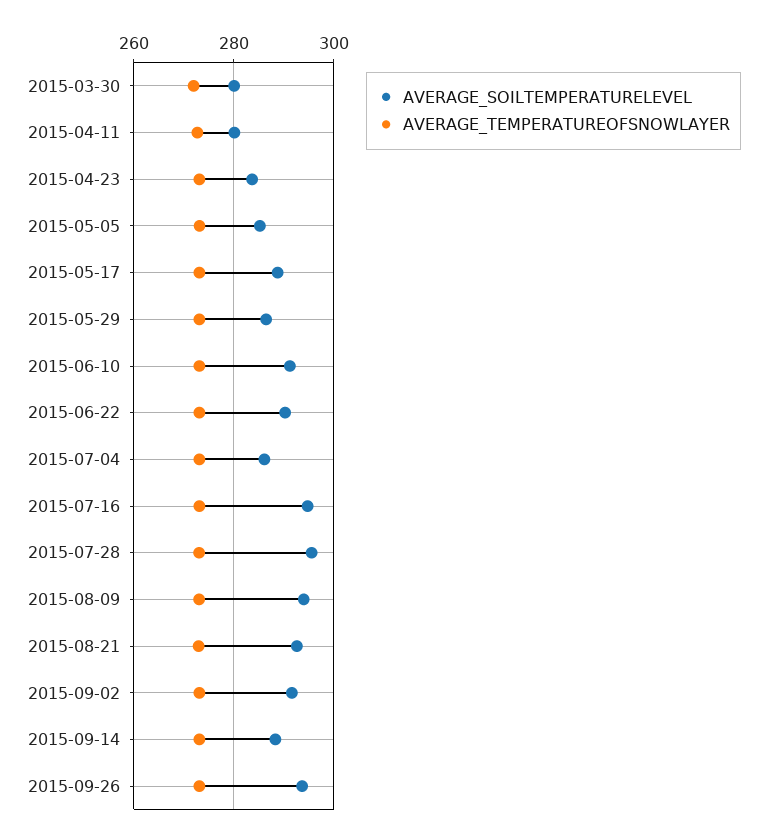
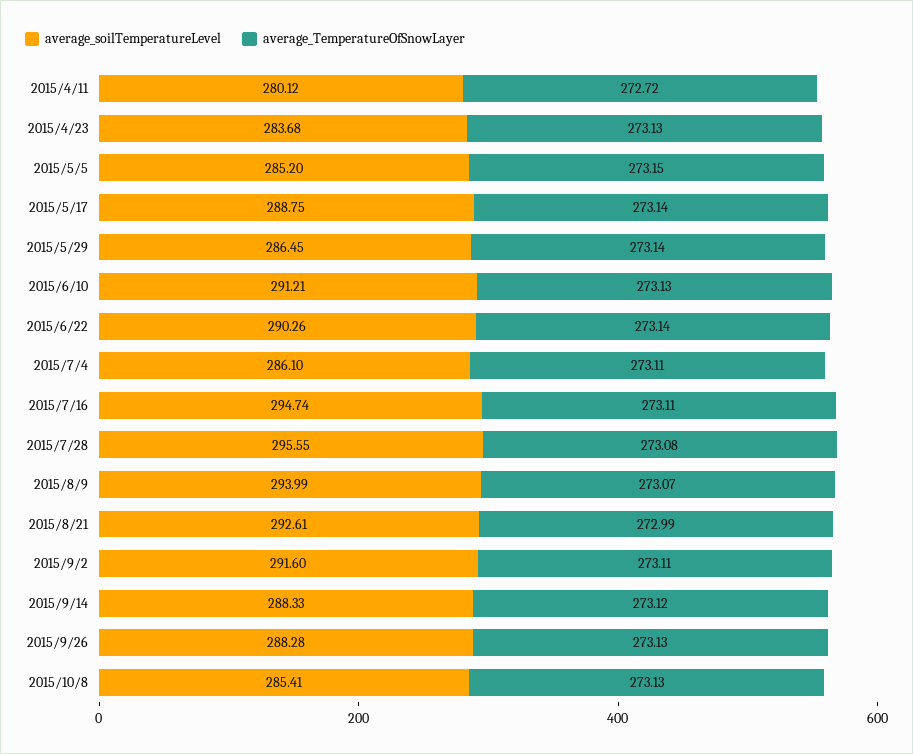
AVERAGE_SOILTEMPERATURELEVEL, 2015-03-30: 280 -> none
AVERAGE_TEMPERATUREOFSNOWLAYER, 2015-03-30: 272 -> none
AVERAGE_SOILTEMPERATURELEVEL, 2015-09-26: 294 -> 288.28
AVERAGE_SOILTEMPERATURELEVEL, 2015/10/8: none -> 285.41
AVERAGE_TEMPERATUREOFSNOWLAYER, 2015/10/8: none -> 273.13

